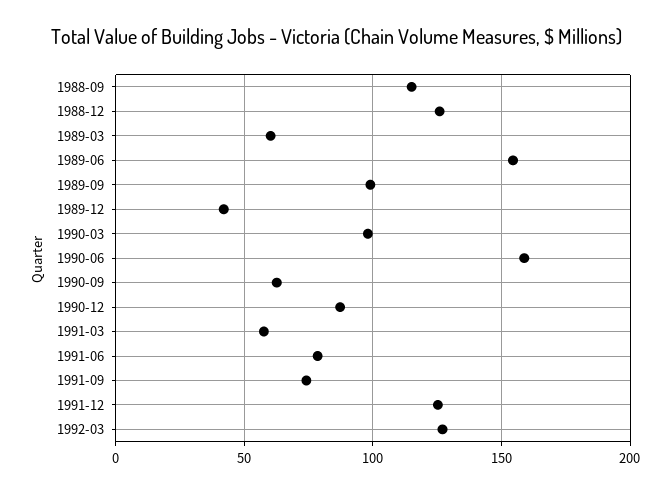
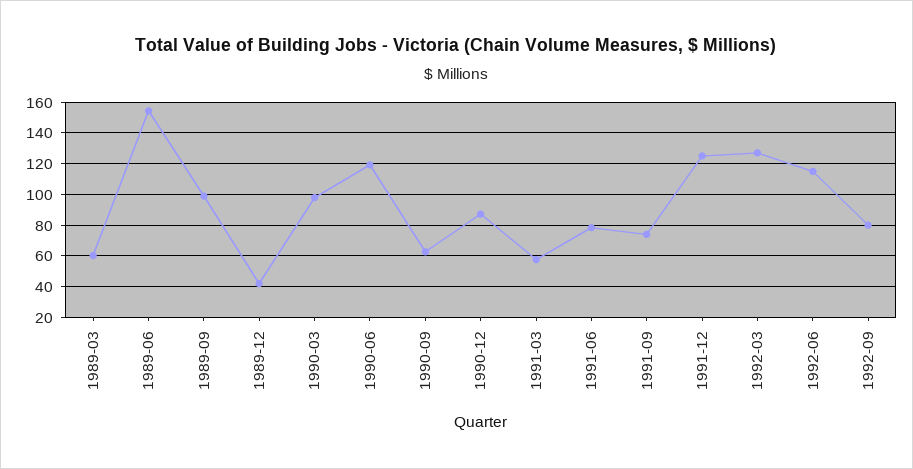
1988-09: 115 -> none
1988-12: 125 -> none
1990-06: 160 -> 120
1992-06: none -> 115
1992-09: none -> 80

